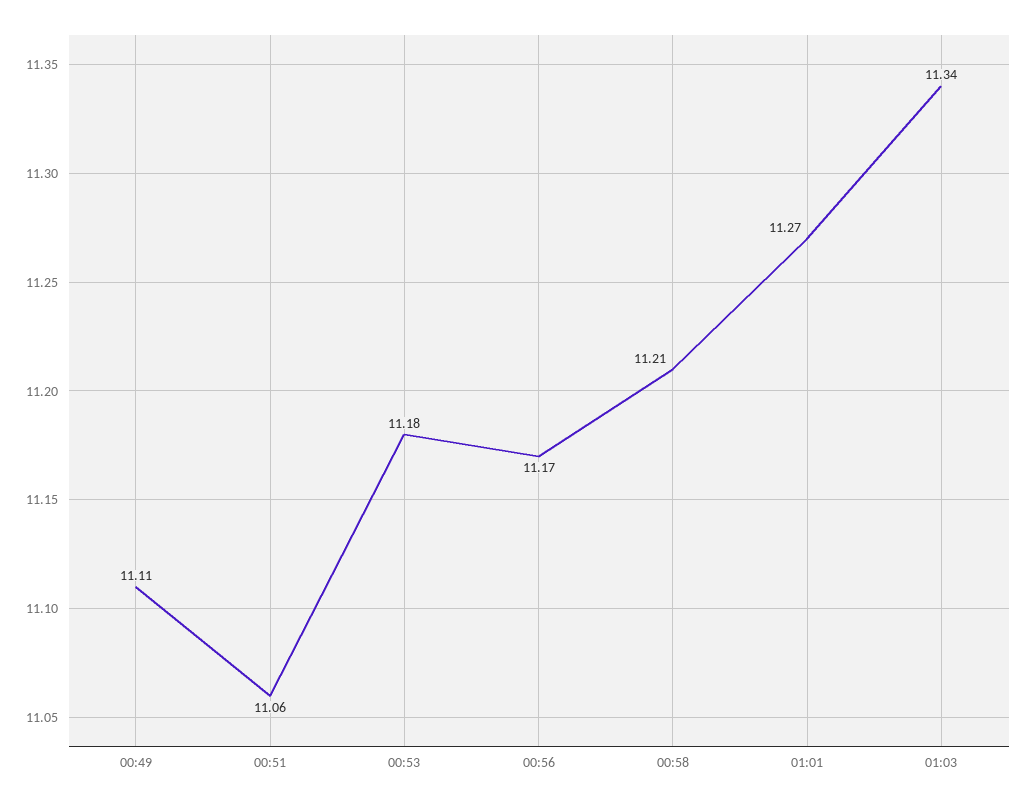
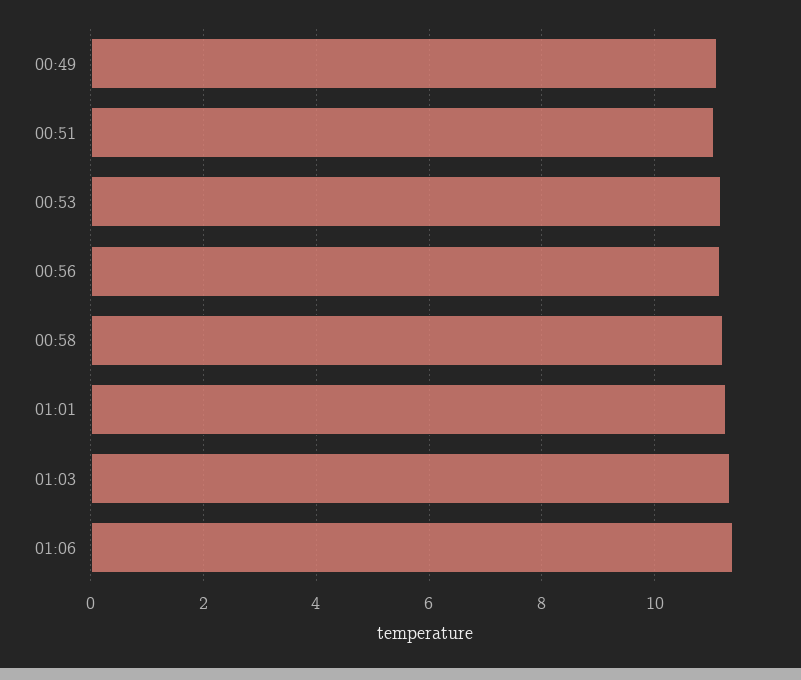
01:06: none -> 11.4

